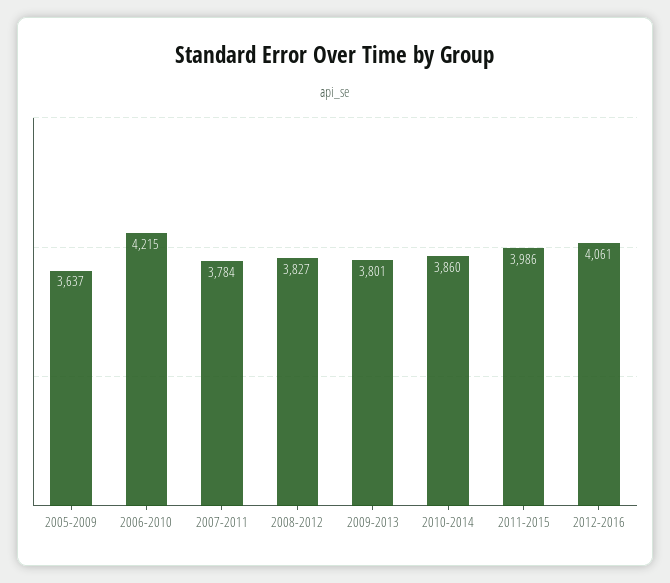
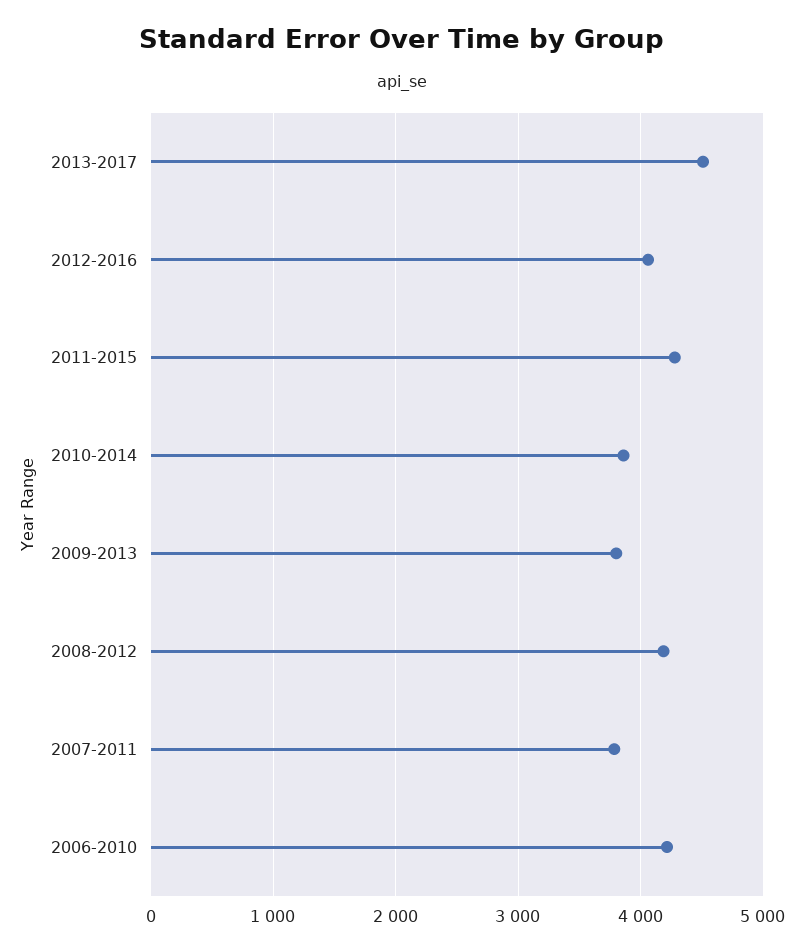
2005-2009: 3637 -> none
2008-2012: 3827 -> 4200
2011-2015: 3986 -> 4300
2013-2017: none -> 4500

